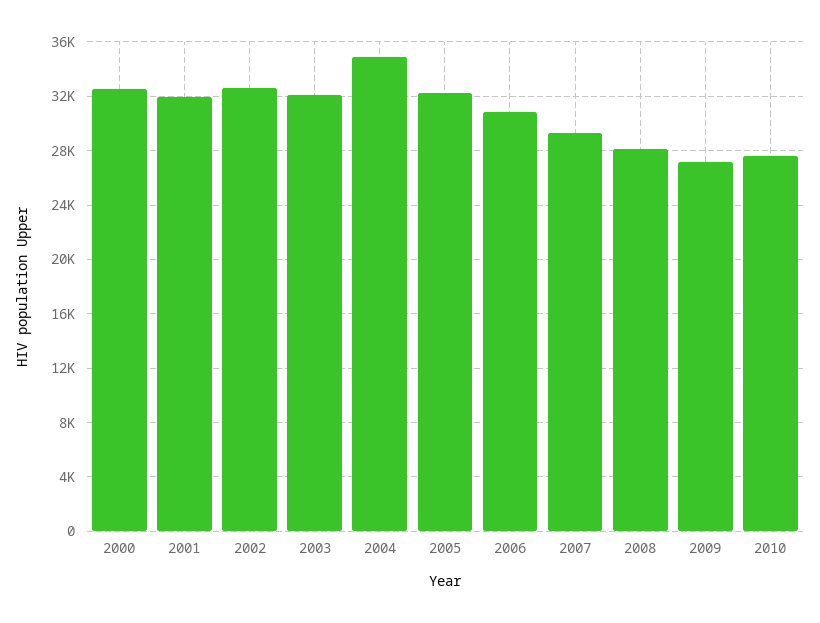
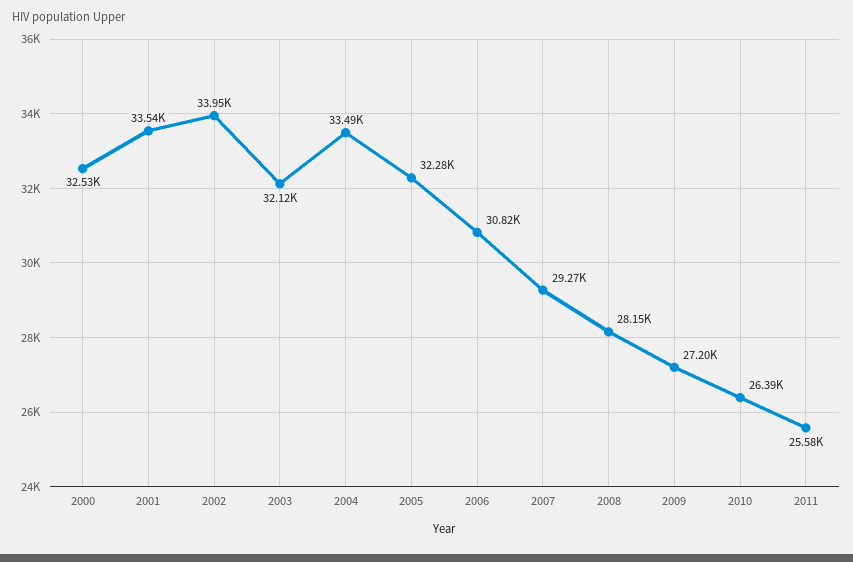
2001: 32000 -> 33540
2002: 32500 -> 33950
2004: 35000 -> 33490
2010: 27500 -> 26390
2011: none -> 25580

